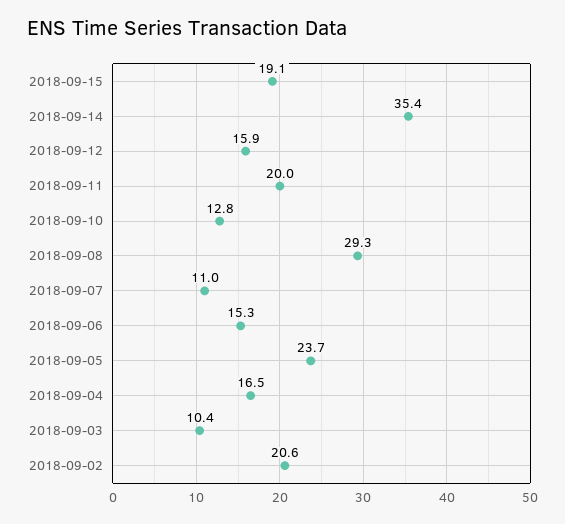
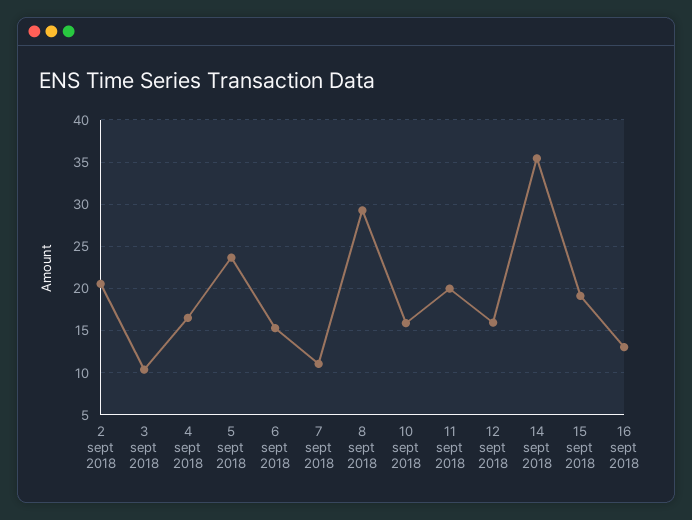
2018-09-10: 12.8 -> 16
16 sept 2018: none -> 13

